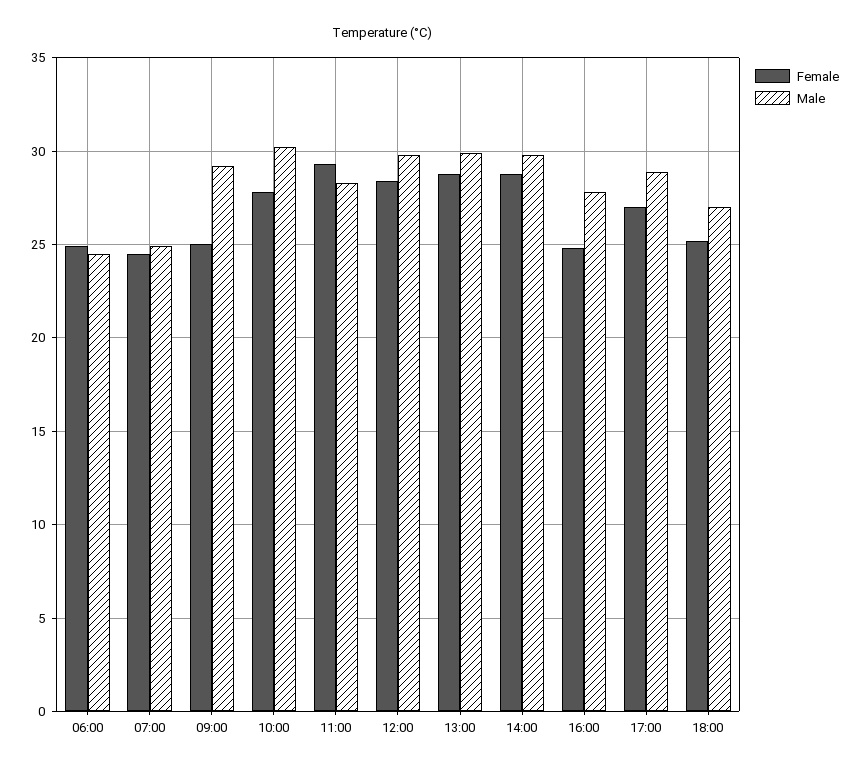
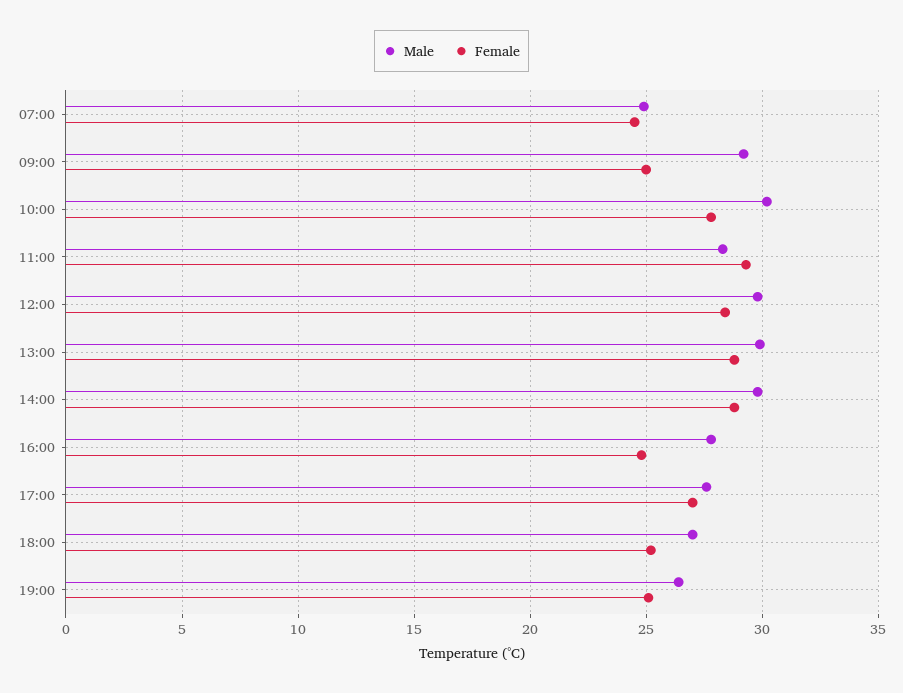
Female, 06:00: 25 -> none
Male, 06:00: 24.5 -> none
Male, 17:00: 29 -> 27.5
Male, 19:00: none -> 26.5
Female, 19:00: none -> 25

